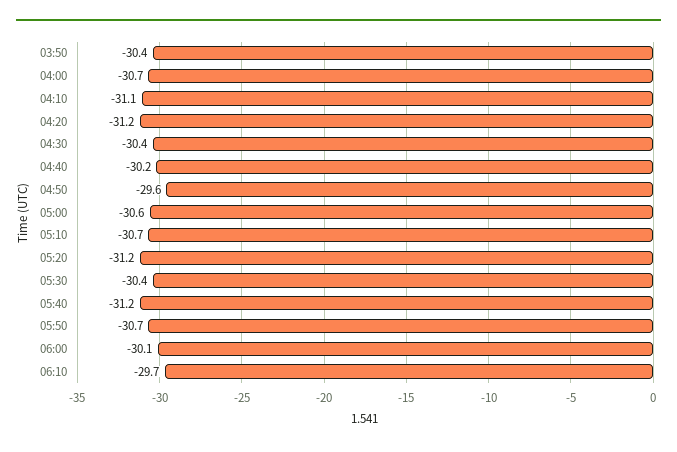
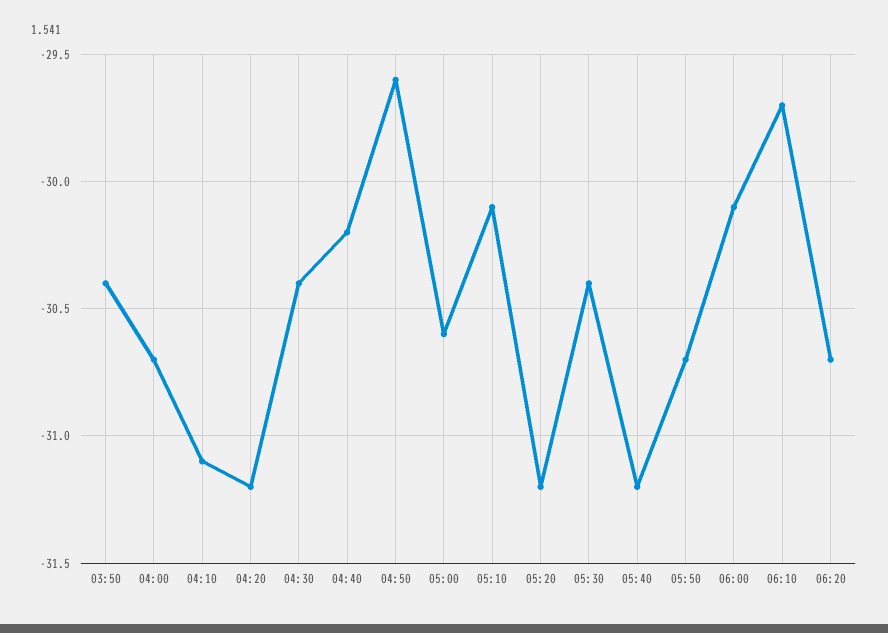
05:10: -30.7 -> -30.1
06:20: none -> -30.7

